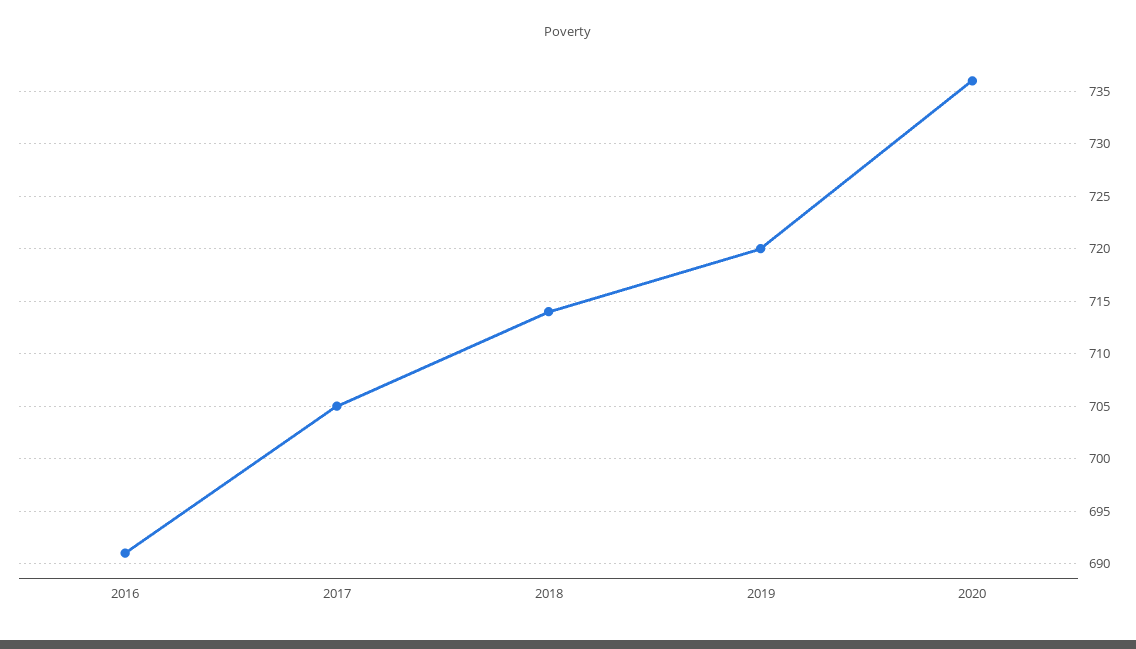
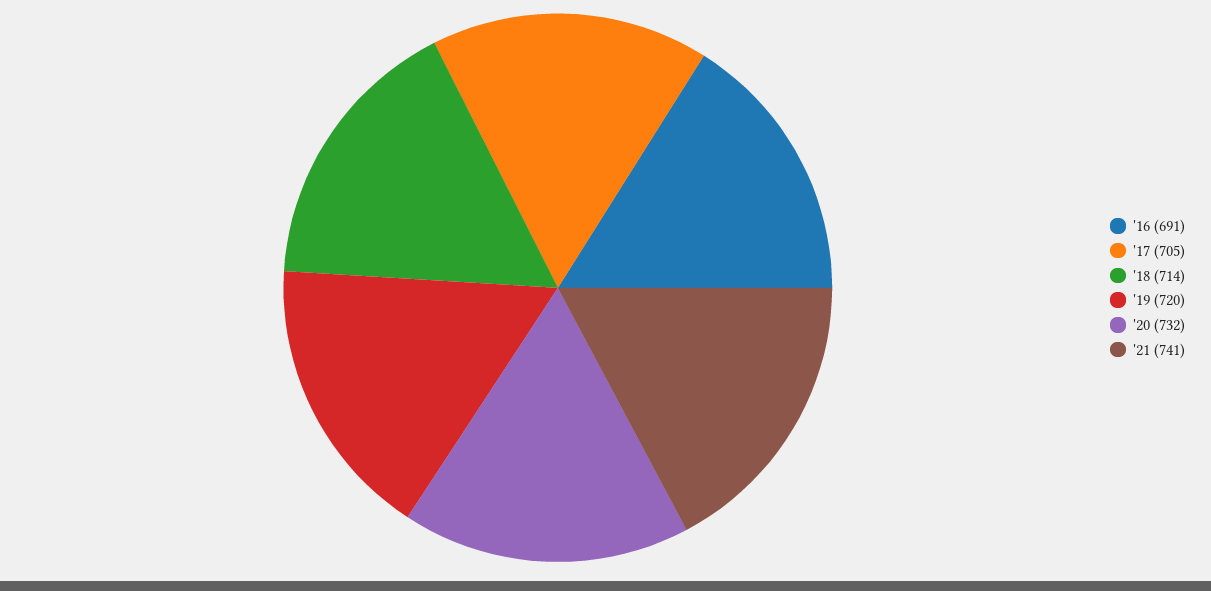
2020: 736 -> 732
'21: none -> 741

